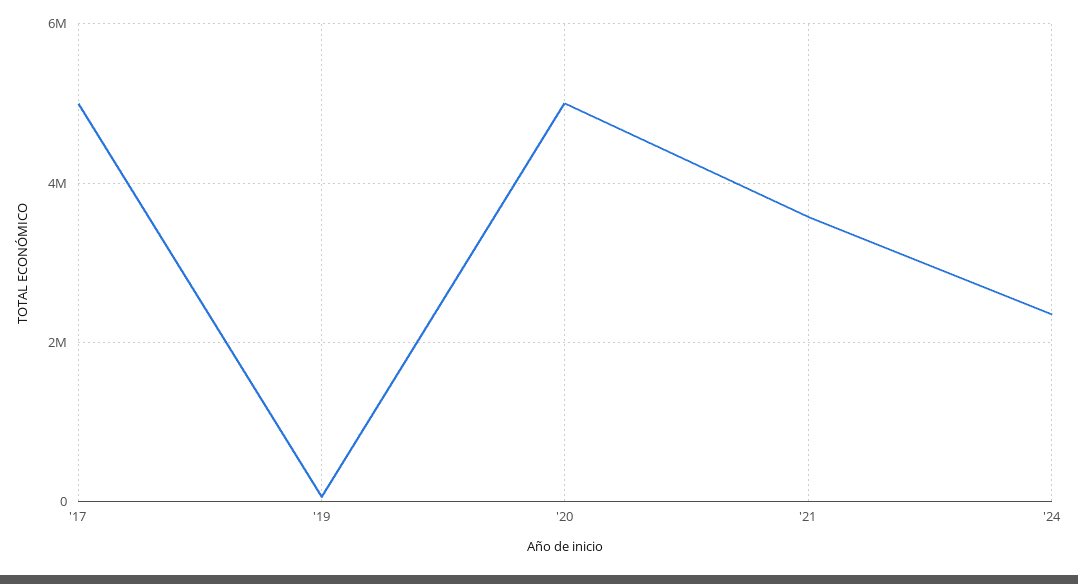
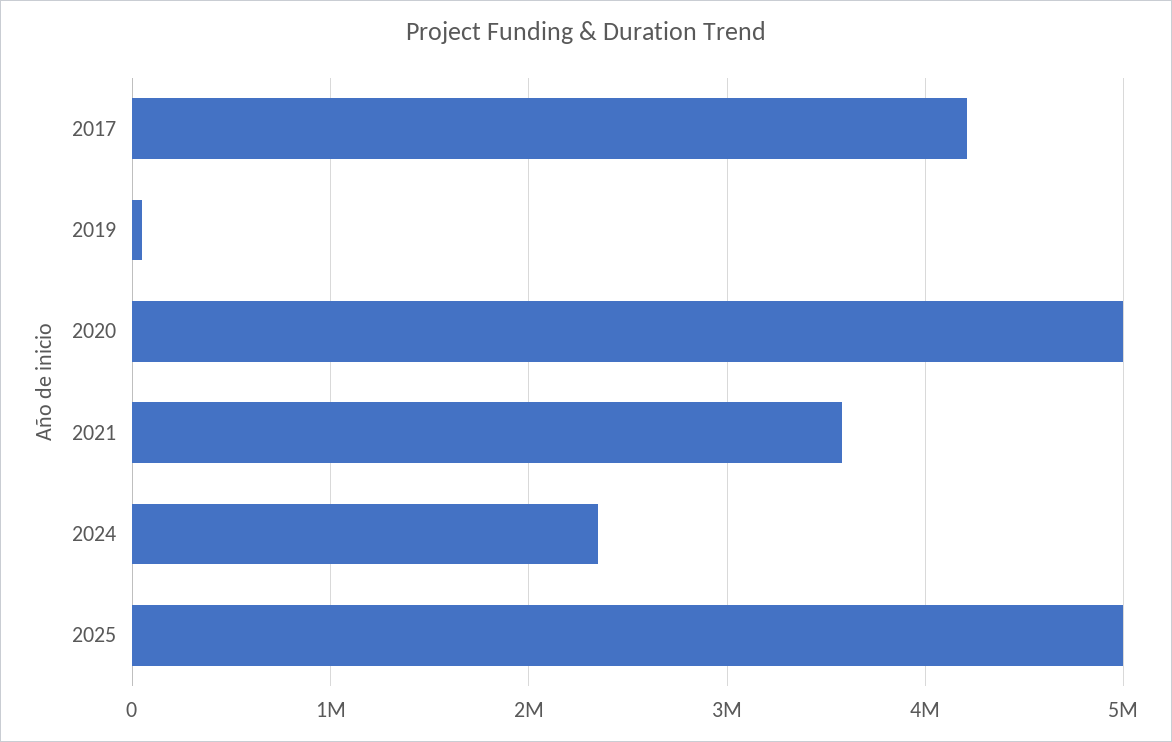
'17: 5000000 -> 4200000
2025: none -> 5000000

